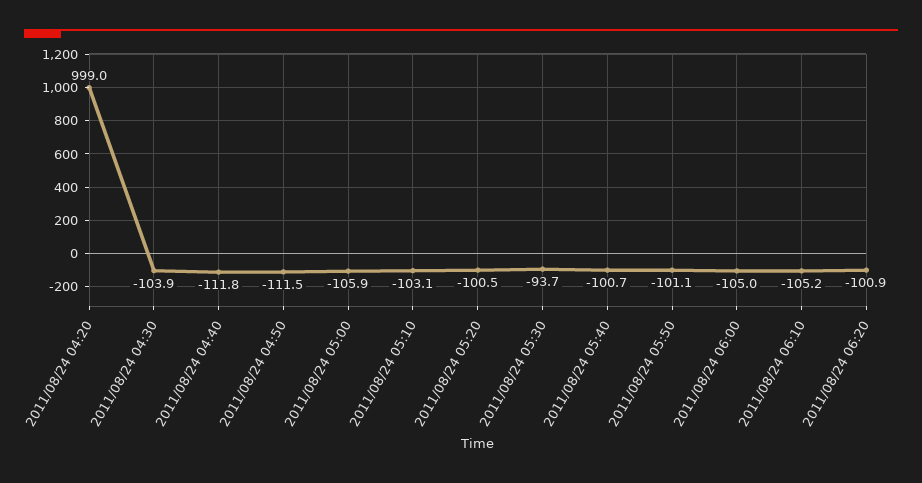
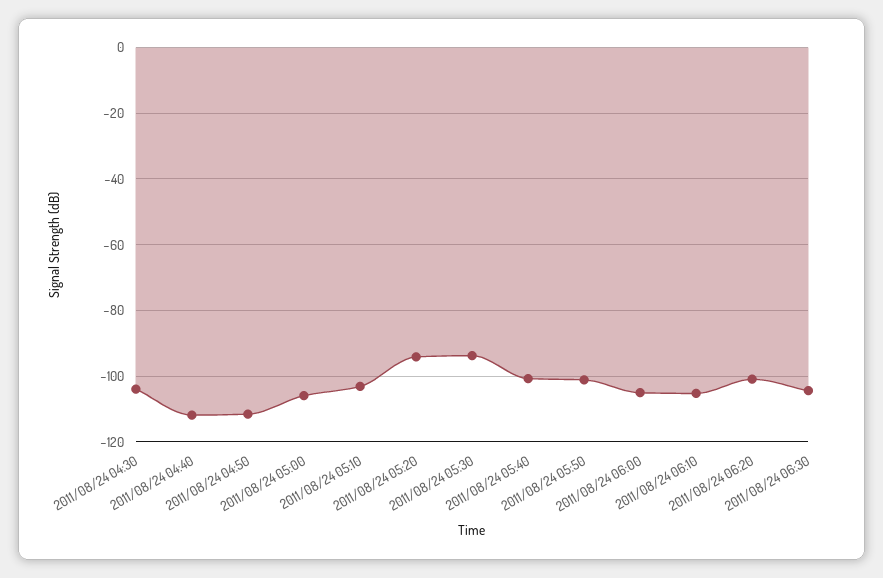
2011/08/24 04:20: 999 -> none
2011/08/24 05:20: -100.5 -> -94
2011/08/24 06:30: none -> -104

